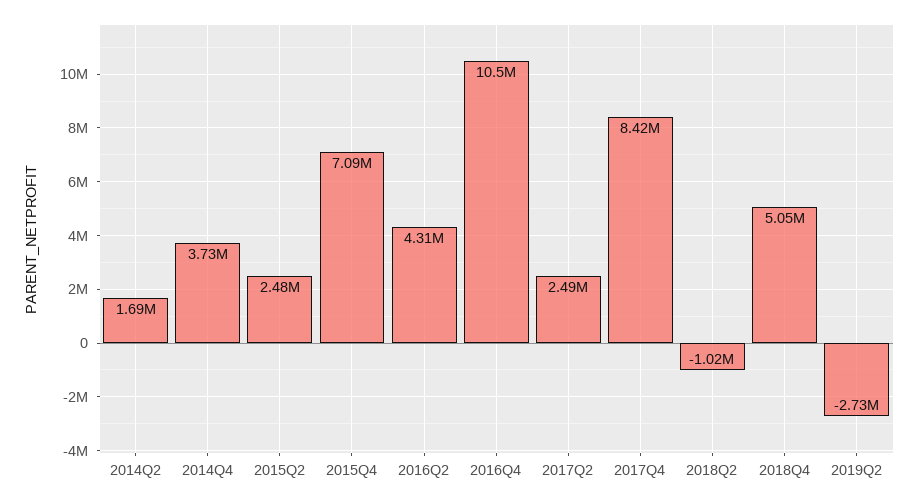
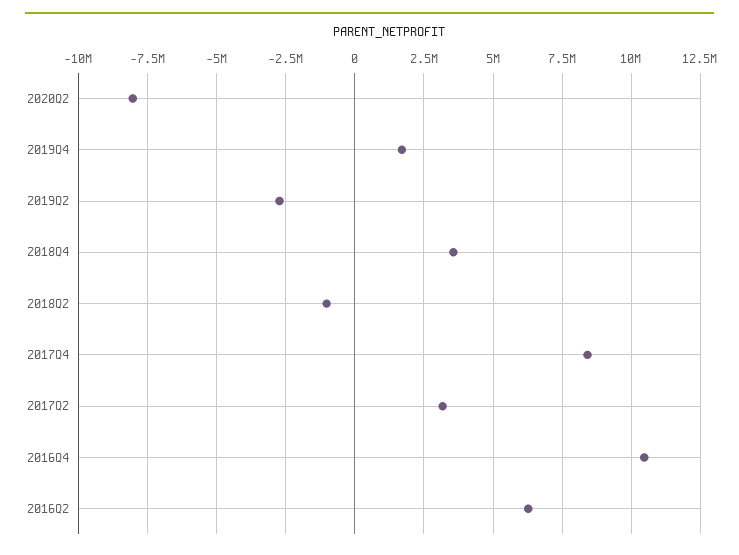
2014Q2: 1690000 -> none
2014Q4: 3730000 -> none
2015Q2: 2480000 -> none
2015Q4: 7090000 -> none
2016Q2: 4310000 -> 6250000
2017Q2: 2490000 -> 3250000
2018Q4: 5050000 -> 3500000
2020Q2: none -> -8000000
2019Q4: none -> 1750000

